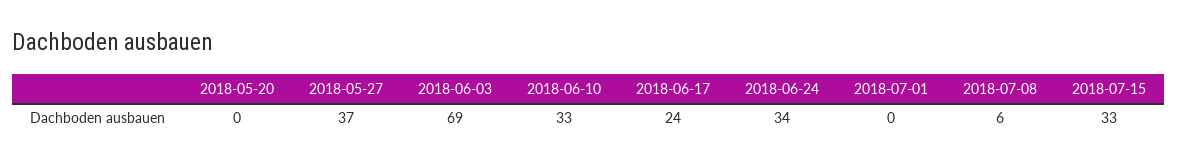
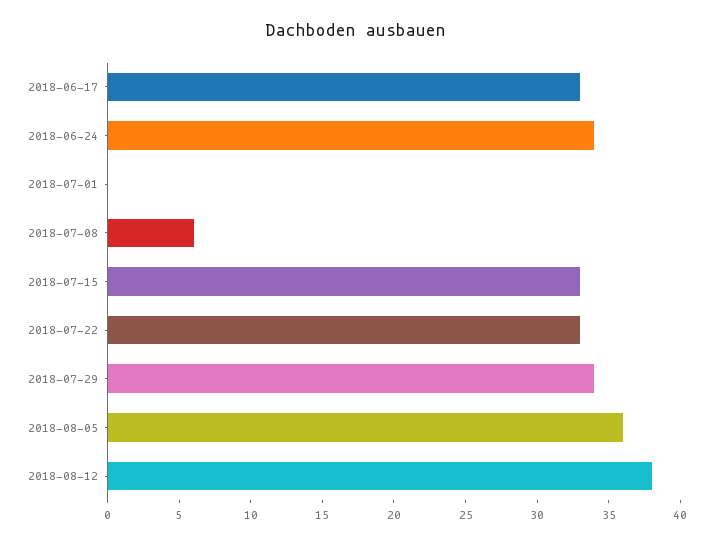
2018-05-20: 0 -> none
2018-05-27: 37 -> none
2018-06-03: 69 -> none
2018-06-10: 33 -> none
2018-06-17: 24 -> 33
2018-07-22: none -> 33
2018-07-29: none -> 34
2018-08-05: none -> 36
2018-08-12: none -> 38

